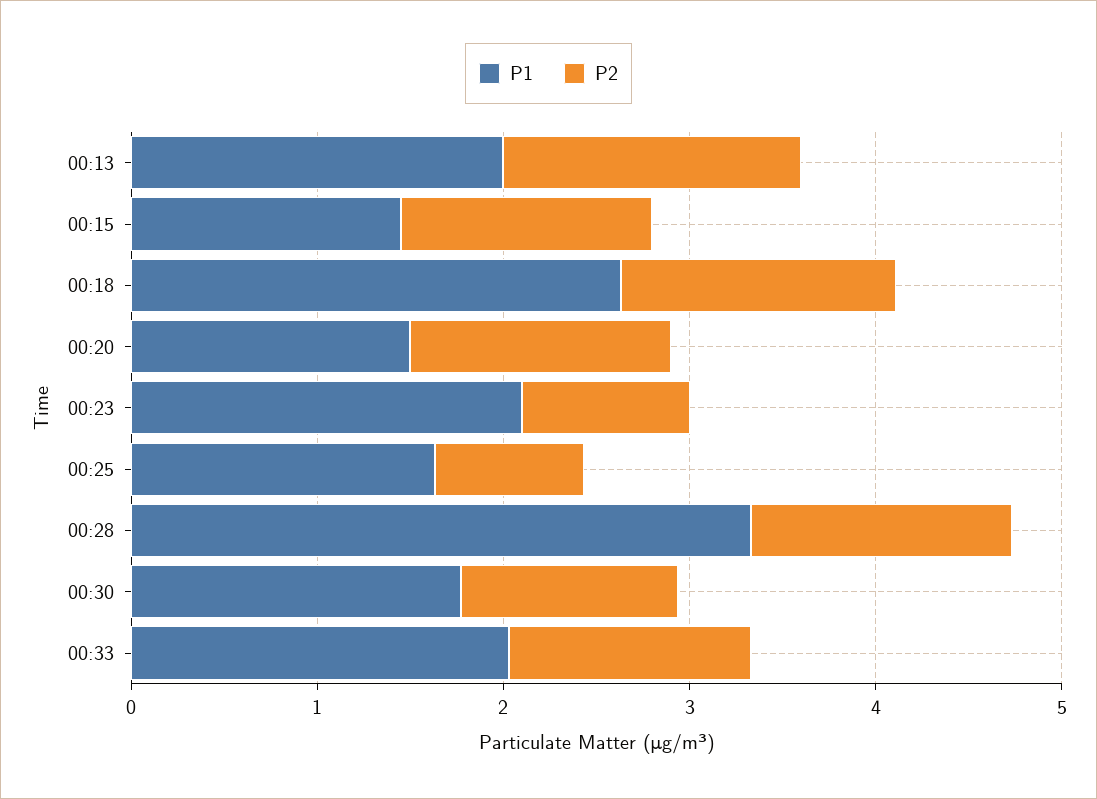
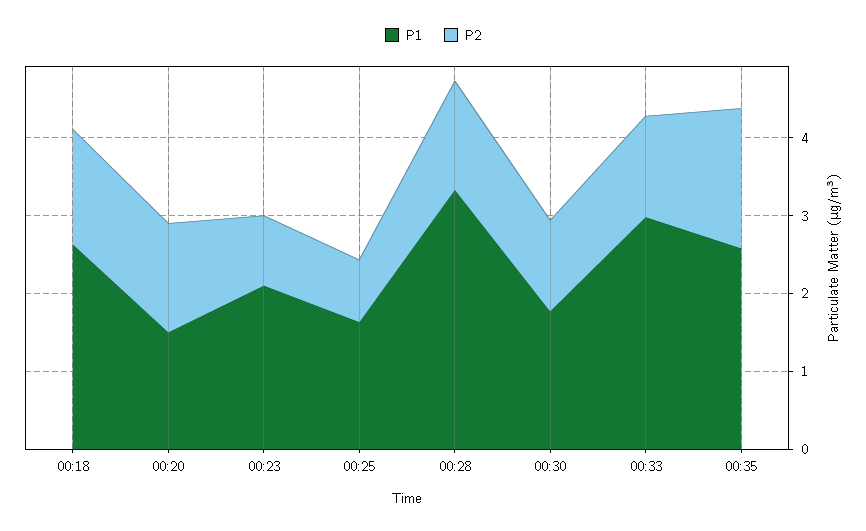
P1, 00:13: 2 -> none
P2, 00:13: 1.6 -> none
P1, 00:15: 1.4 -> none
P2, 00:15: 1.4 -> none
P1, 00:33: 2 -> 3
P1, 00:35: none -> 2.6
P2, 00:35: none -> 1.8

